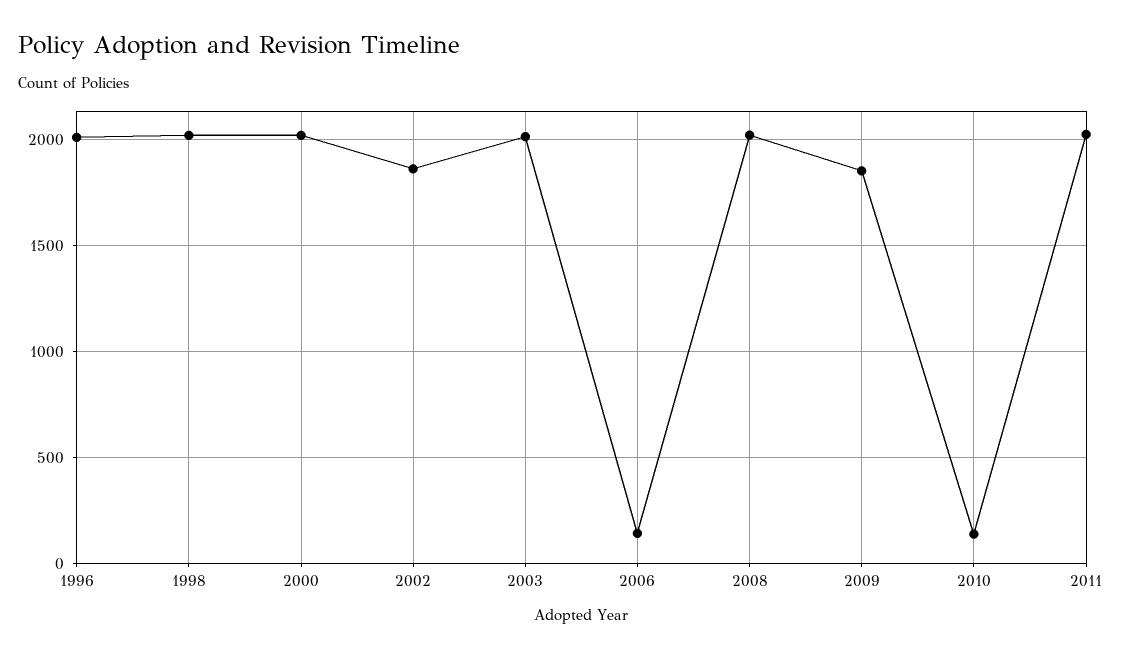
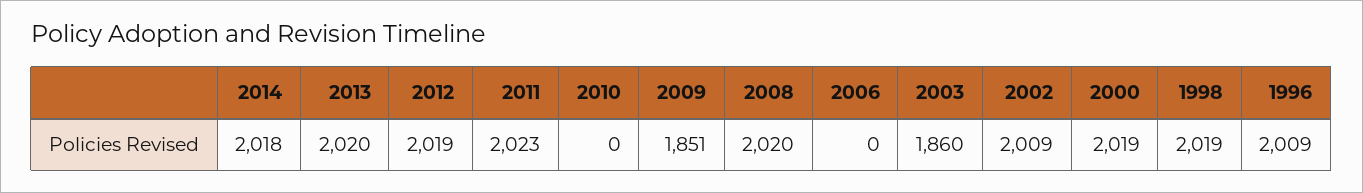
2002: 1850 -> 2009
2003: 2000 -> 1860
2006: 150 -> 0
2010: 150 -> 0
2014: none -> 2018
2013: none -> 2020
2012: none -> 2019

